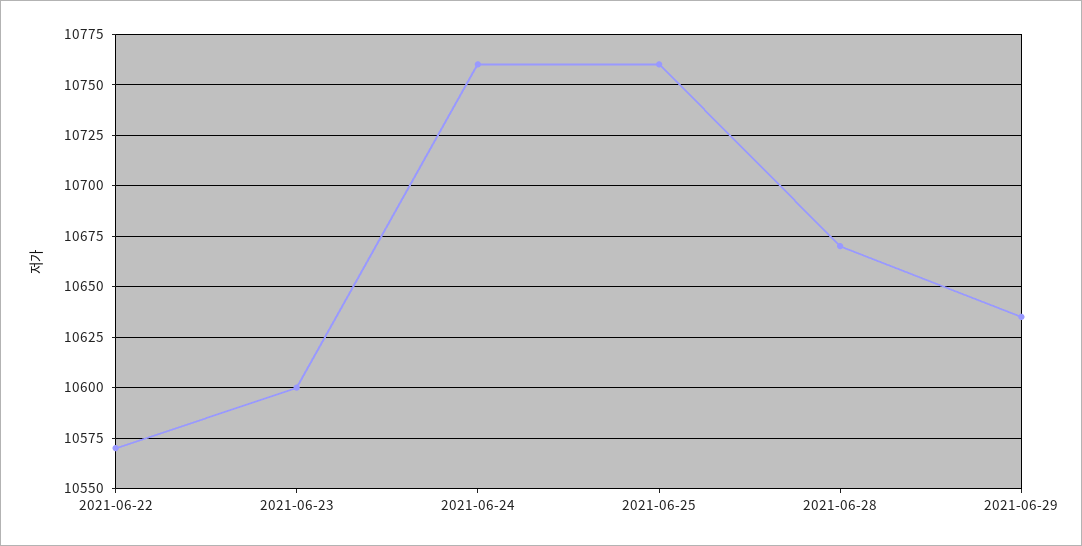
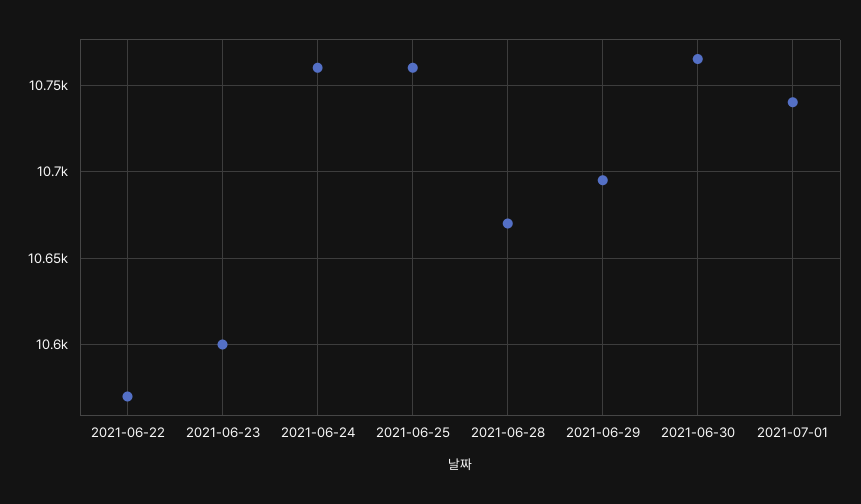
2021-06-29: 10635 -> 10695
2021-06-30: none -> 10765
2021-07-01: none -> 10740

